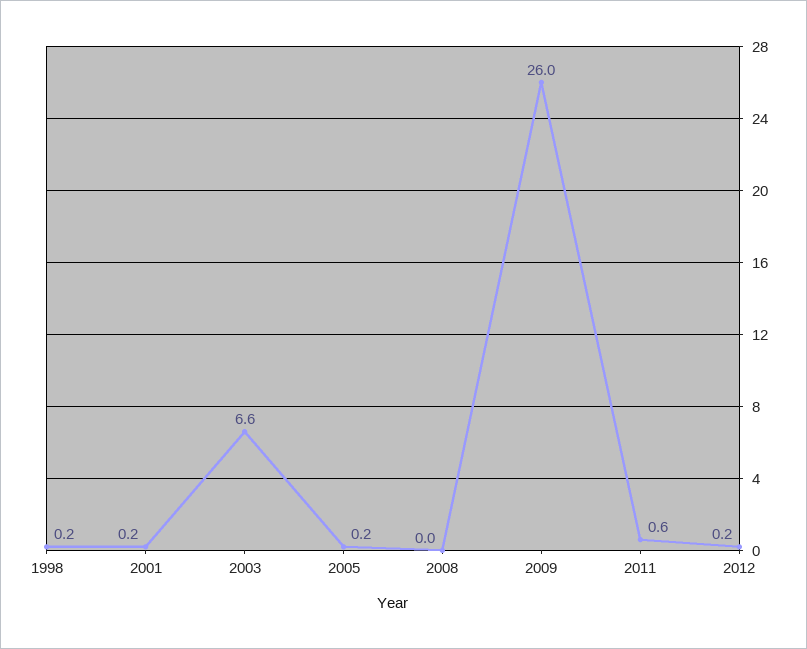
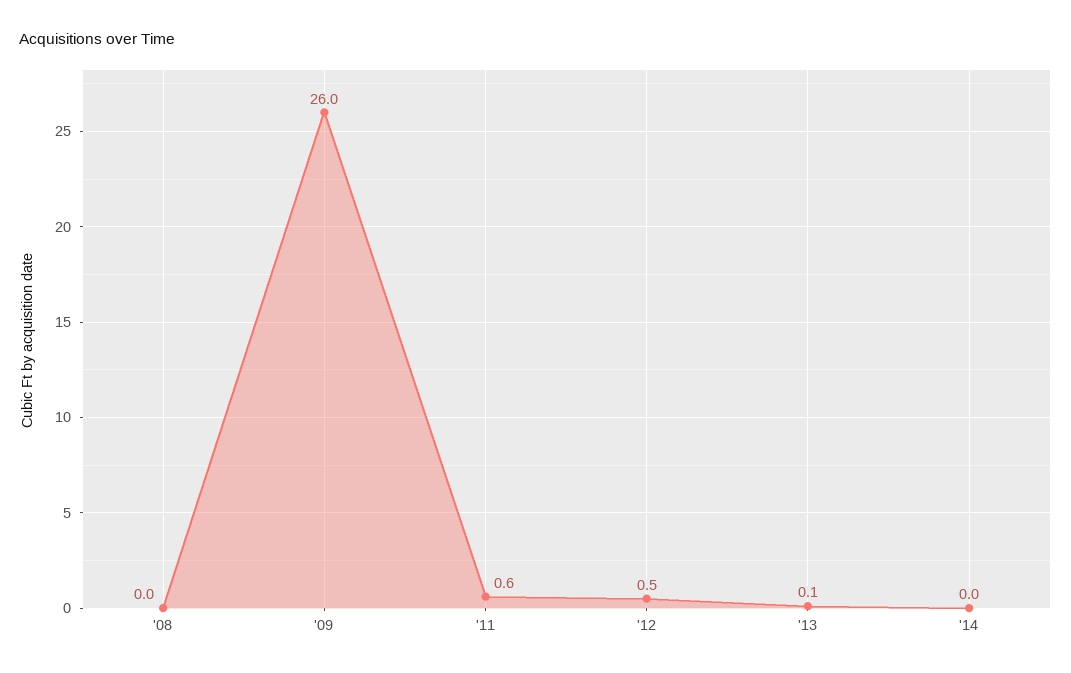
1998: 0.2 -> none
2001: 0.2 -> none
2003: 6.6 -> none
2005: 0.2 -> none
2012: 0.2 -> 0.5
'13: none -> 0.1
'14: none -> 0

